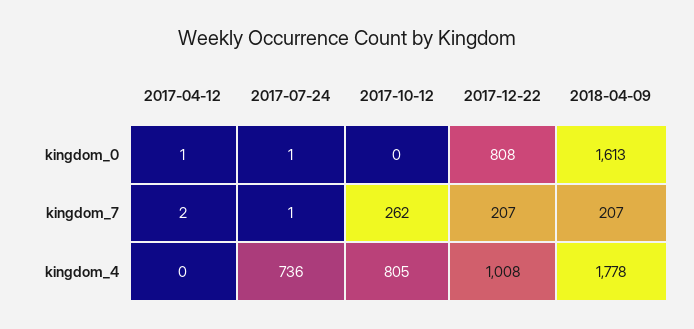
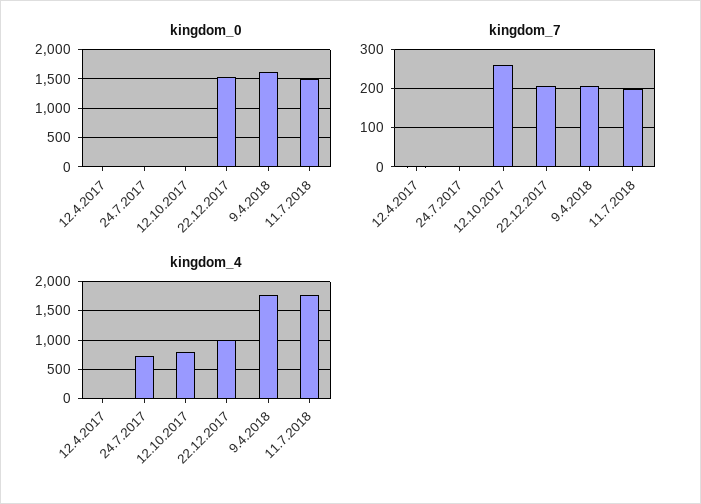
kingdom_0, 2017-12-22: 808 -> 1500
kingdom_0, 11.7.2018: none -> 1500
kingdom_7, 11.7.2018: none -> 200
kingdom_4, 11.7.2018: none -> 1750

